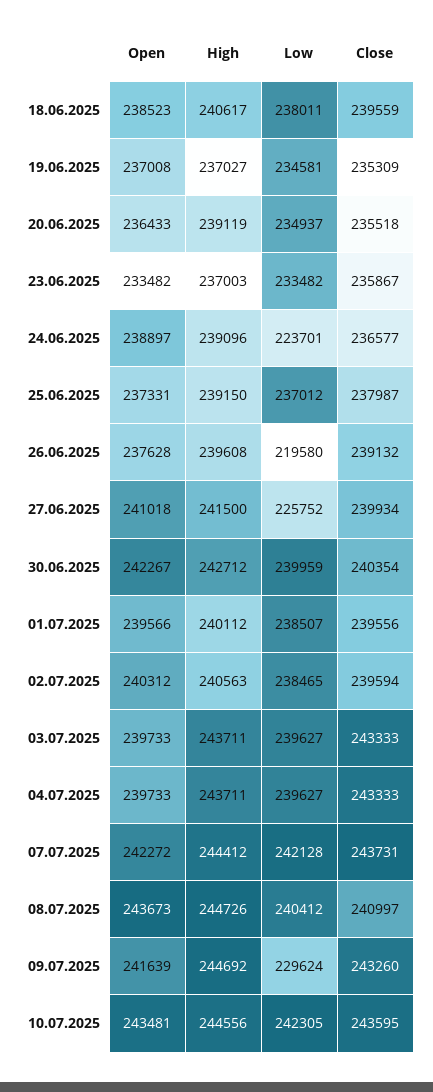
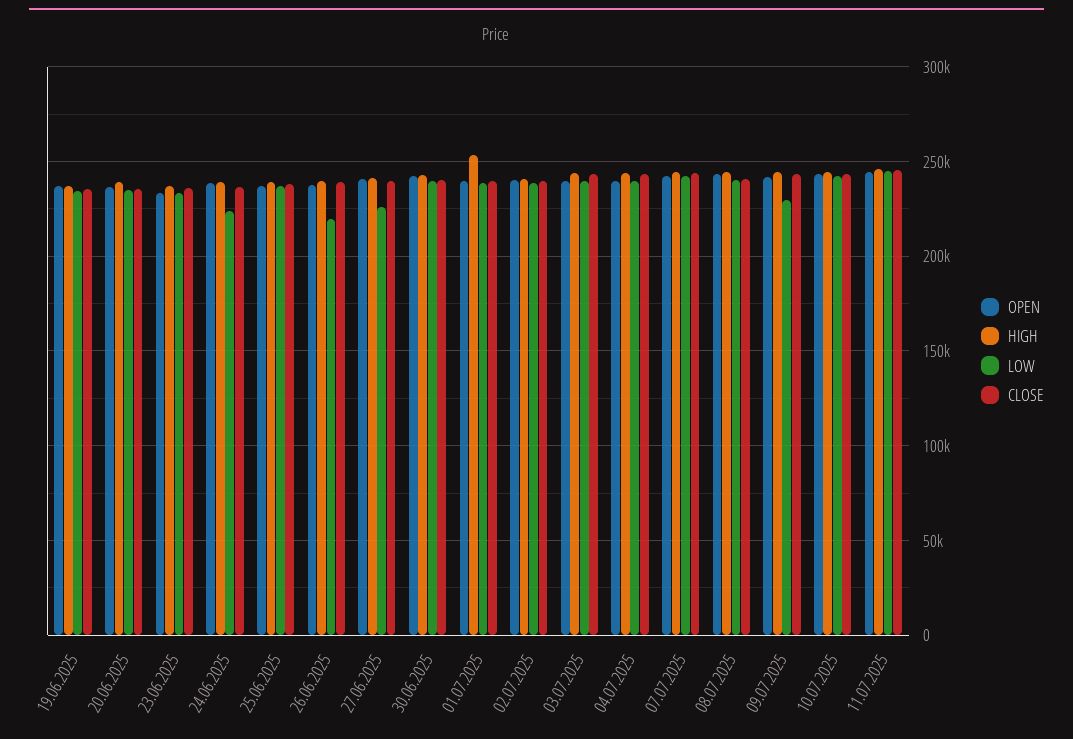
Open, 18.06.2025: 238523 -> none
High, 18.06.2025: 240617 -> none
Low, 18.06.2025: 238011 -> none
Close, 18.06.2025: 239559 -> none
High, 01.07.2025: 240112 -> 255000
Open, 11.07.2025: none -> 245000
High, 11.07.2025: none -> 245000
Low, 11.07.2025: none -> 245000
Close, 11.07.2025: none -> 245000

